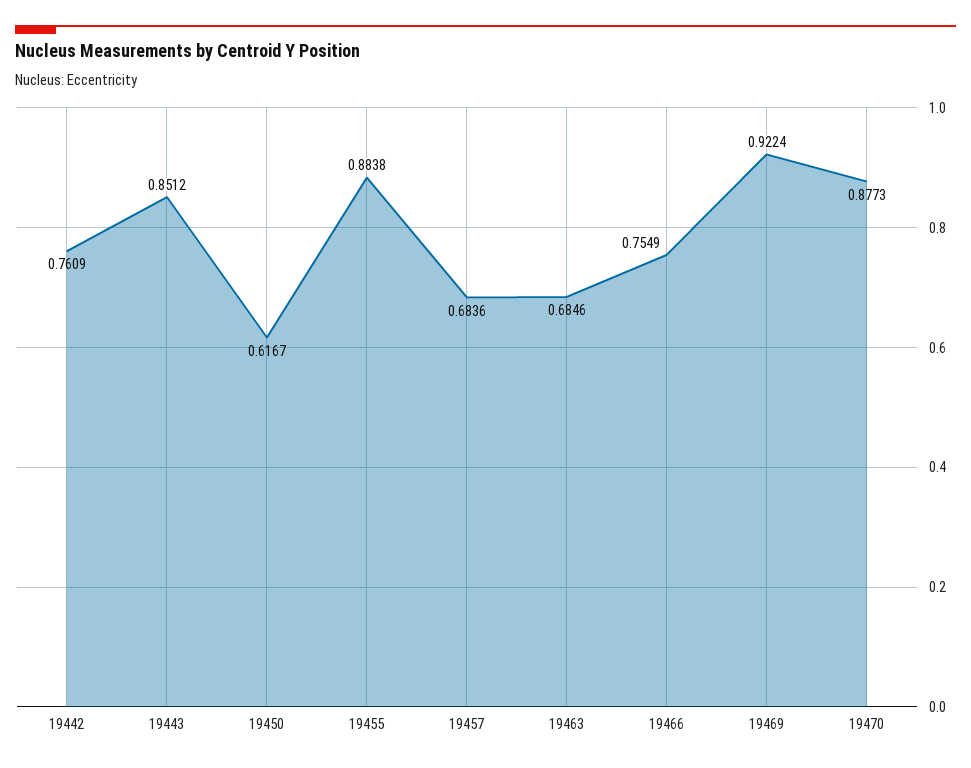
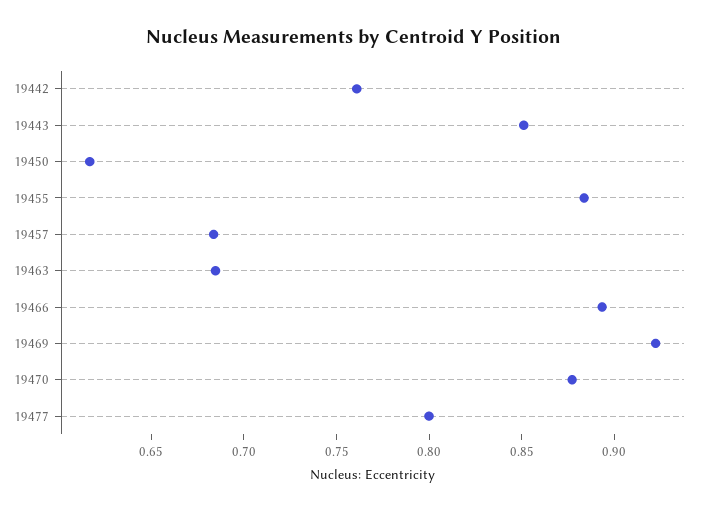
19466: 0.7549 -> 0.89
19477: none -> 0.8

